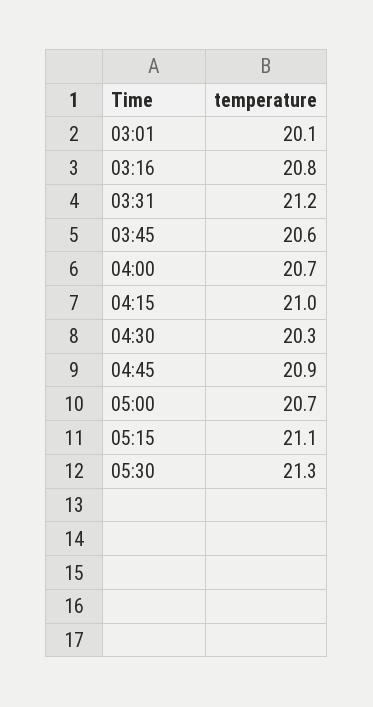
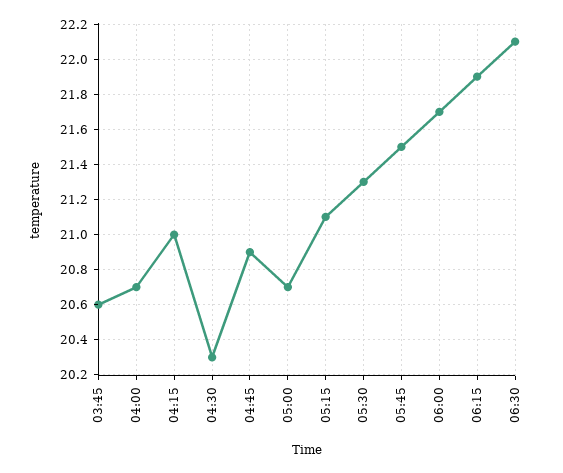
03:01: 20.1 -> none
03:16: 20.8 -> none
03:31: 21.2 -> none
05:45: none -> 21.5
06:00: none -> 21.7
06:15: none -> 21.9
06:30: none -> 22.1

